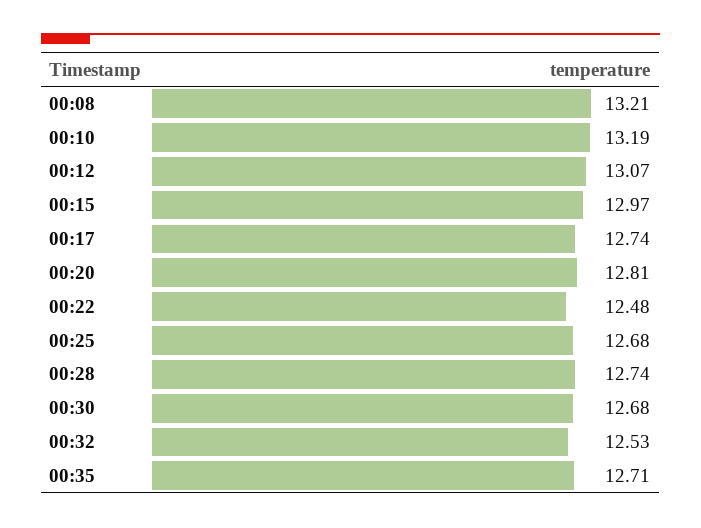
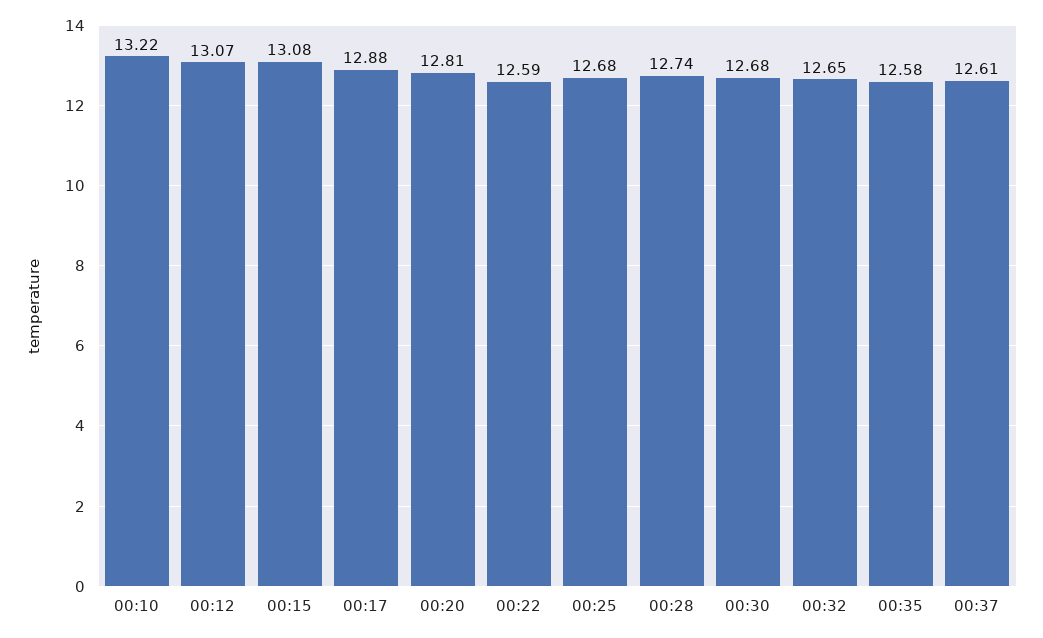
00:08: 13.21 -> none
00:10: 13.19 -> 13.22
00:15: 12.97 -> 13.08
00:17: 12.74 -> 12.88
00:22: 12.48 -> 12.59
00:32: 12.53 -> 12.65
00:35: 12.71 -> 12.58
00:37: none -> 12.61

